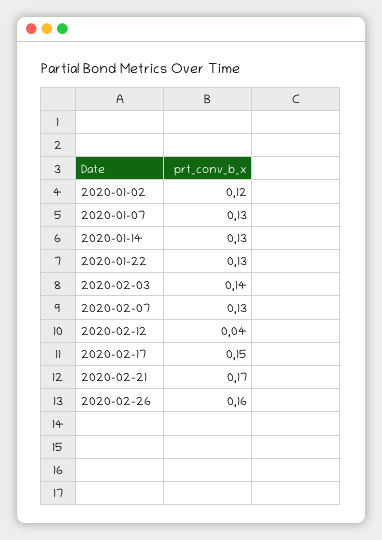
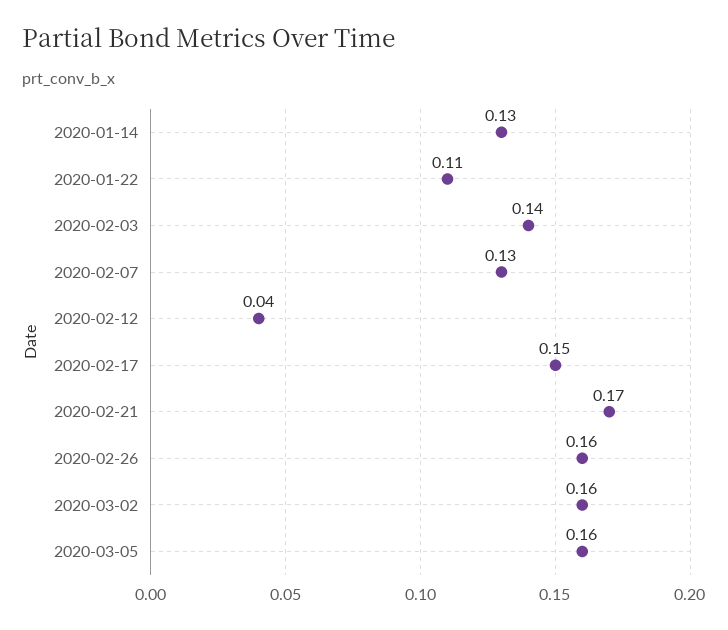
2020-01-02: 0.12 -> none
2020-01-07: 0.13 -> none
2020-01-22: 0.13 -> 0.11
2020-03-02: none -> 0.16
2020-03-05: none -> 0.16

